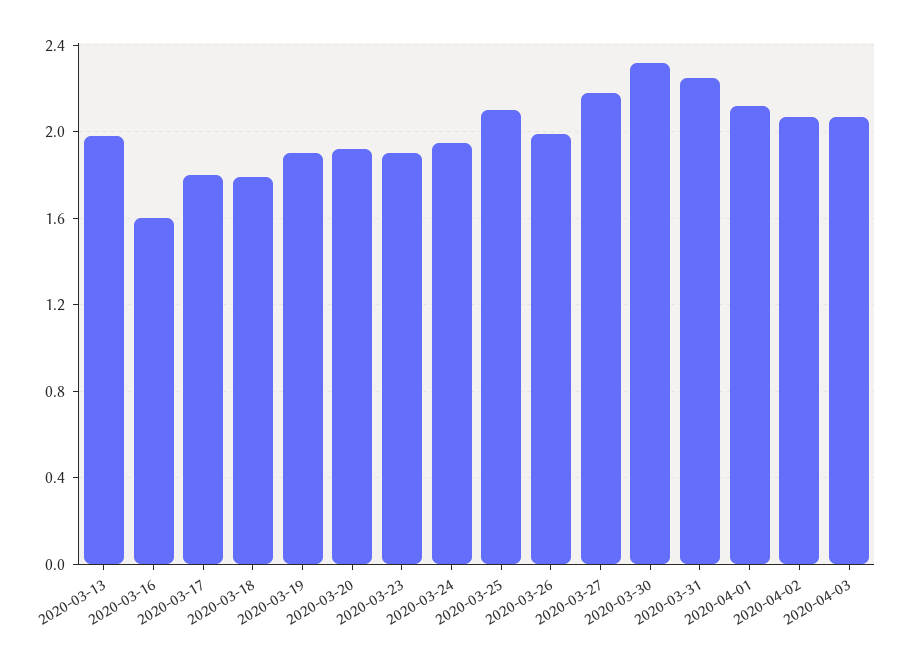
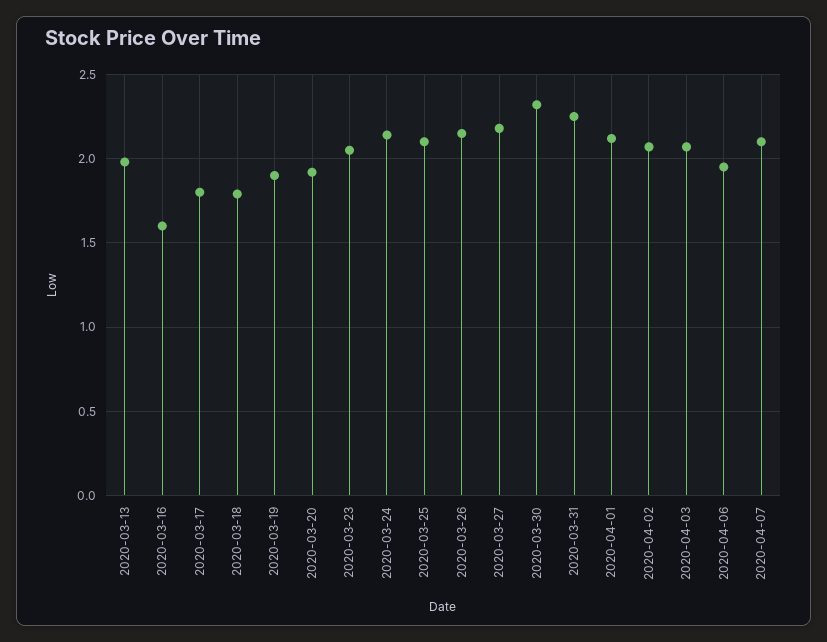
2020-03-23: 1.9 -> 2.05
2020-03-24: 1.95 -> 2.15
2020-03-26: 2 -> 2.15
2020-04-06: none -> 1.95
2020-04-07: none -> 2.1

